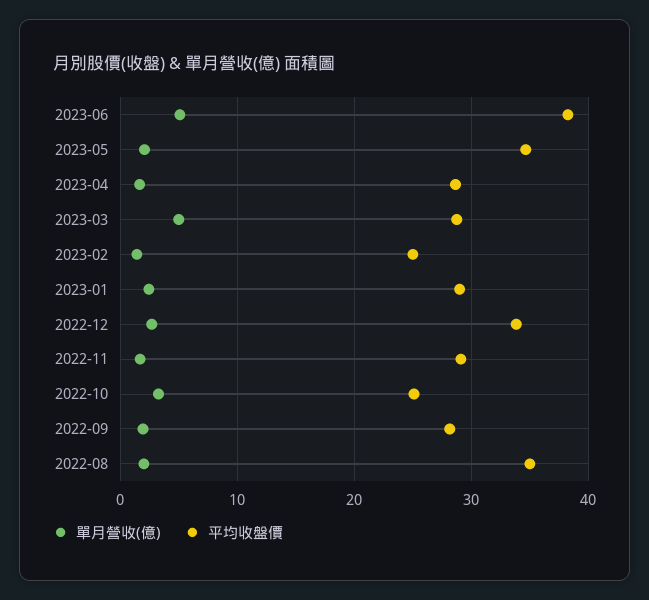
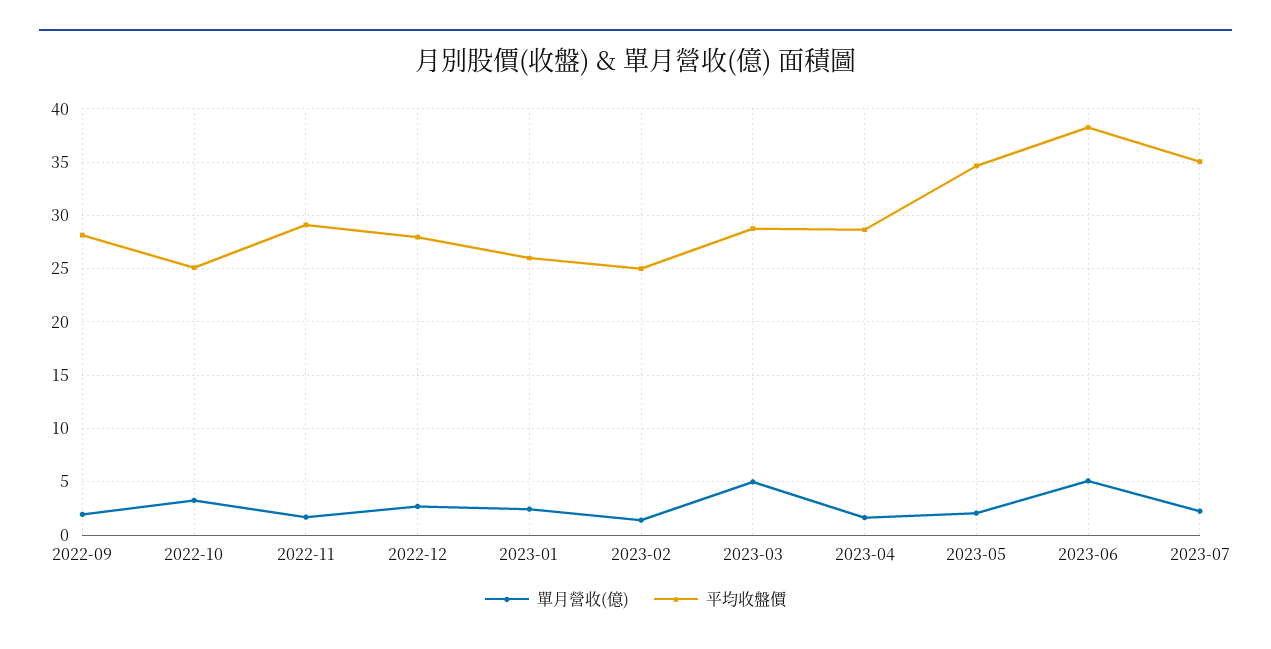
平均收盤價, 2023-01: 29 -> 26
平均收盤價, 2022-12: 34 -> 28
單月營收(億), 2022-08: 2 -> none
平均收盤價, 2022-08: 35 -> none
單月營收(億), 2023-07: none -> 2
平均收盤價, 2023-07: none -> 35

